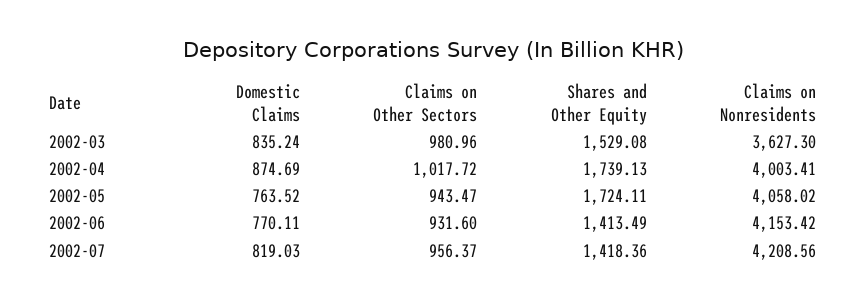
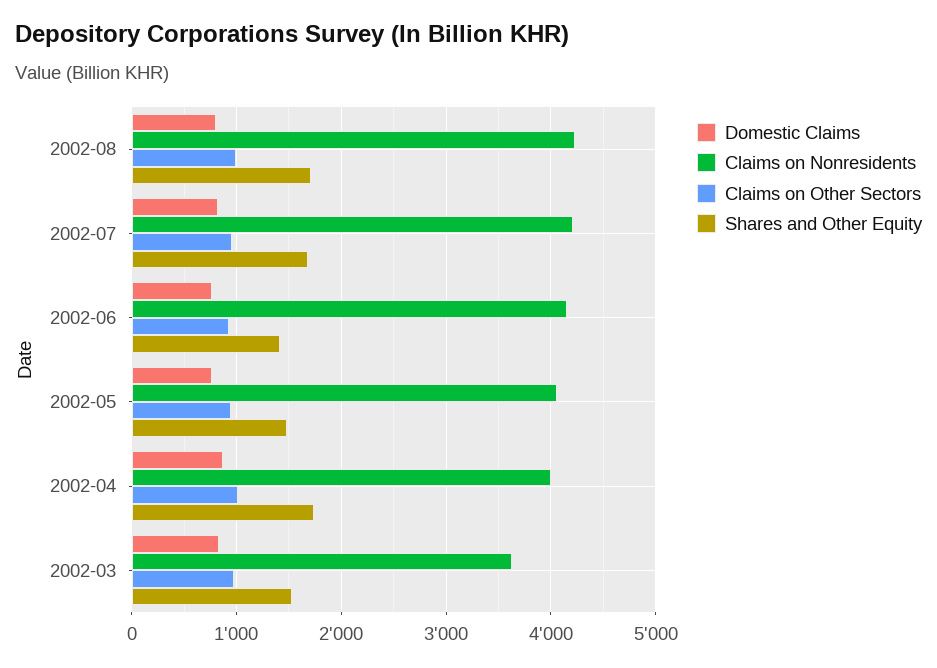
Shares and Other Equity, 2002-05: 1724.11 -> 1500
Shares and Other Equity, 2002-07: 1418.36 -> 1700
Domestic Claims, 2002-08: none -> 800
Claims on Nonresidents, 2002-08: none -> 4200
Claims on Other Sectors, 2002-08: none -> 1000
Shares and Other Equity, 2002-08: none -> 1700

